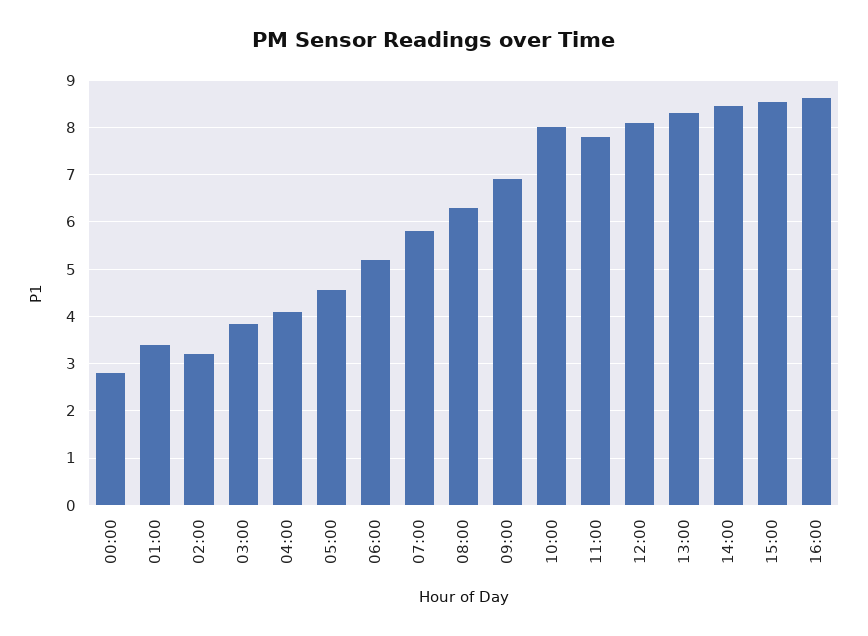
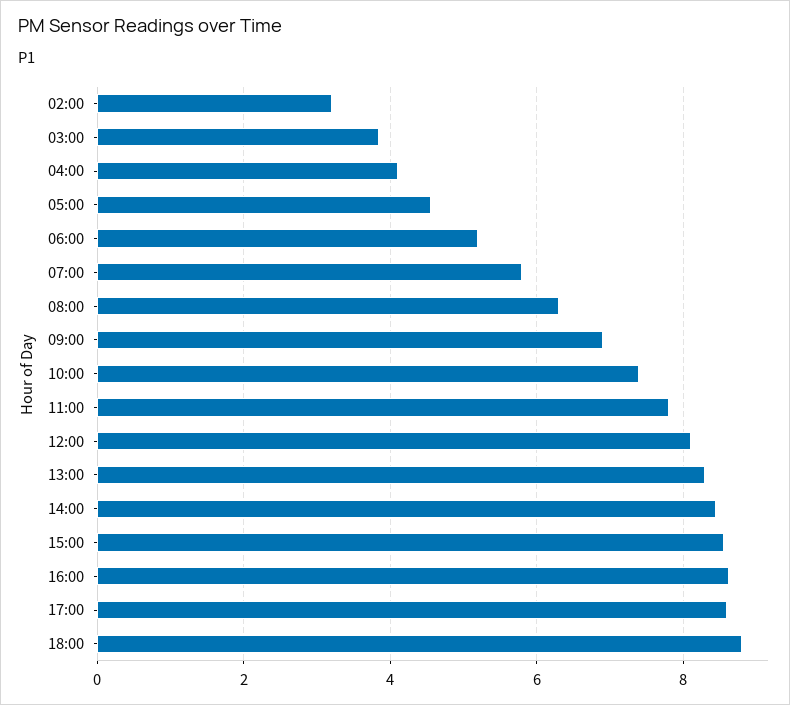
00:00: 2.8 -> none
01:00: 3.4 -> none
10:00: 8 -> 7.4
17:00: none -> 8.6
18:00: none -> 8.8

